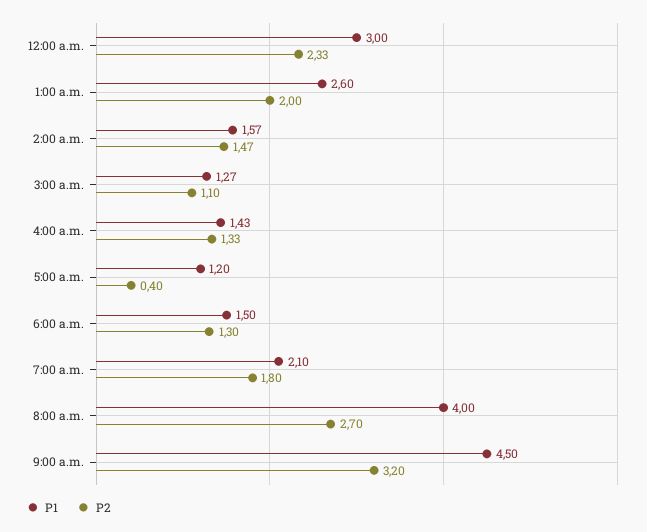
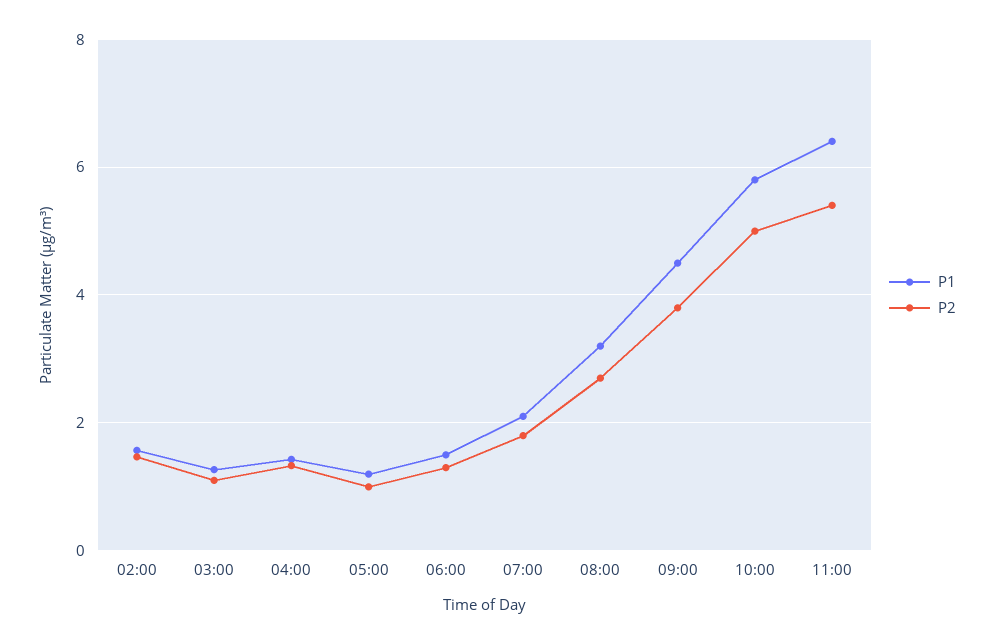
P1, 12:00 a.m.: 3 -> none
P2, 12:00 a.m.: 2.33 -> none
P1, 1:00 a.m.: 2.6 -> none
P2, 1:00 a.m.: 2 -> none
P2, 5:00 a.m.: 0.4 -> 1
P1, 8:00 a.m.: 4 -> 3.2
P2, 9:00 a.m.: 3.2 -> 3.8
P1, 10:00: none -> 5.8
P2, 10:00: none -> 5
P1, 11:00: none -> 6.4
P2, 11:00: none -> 5.4

